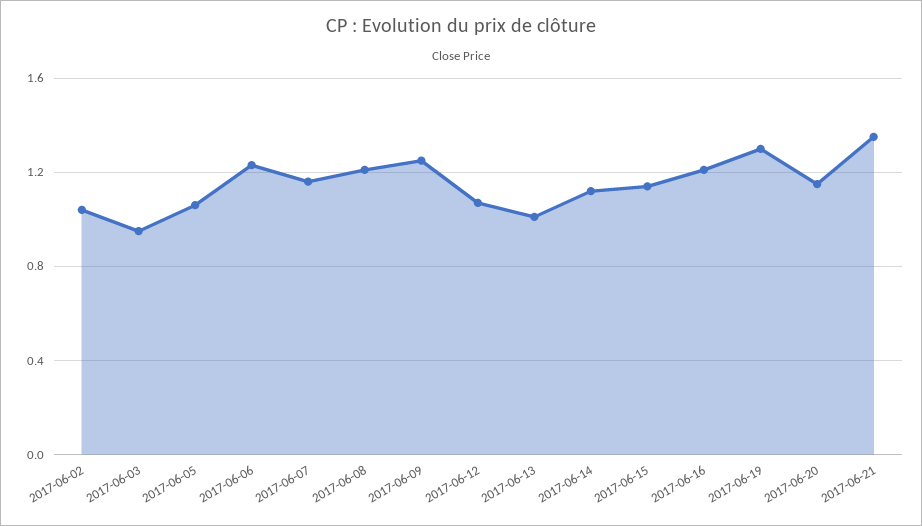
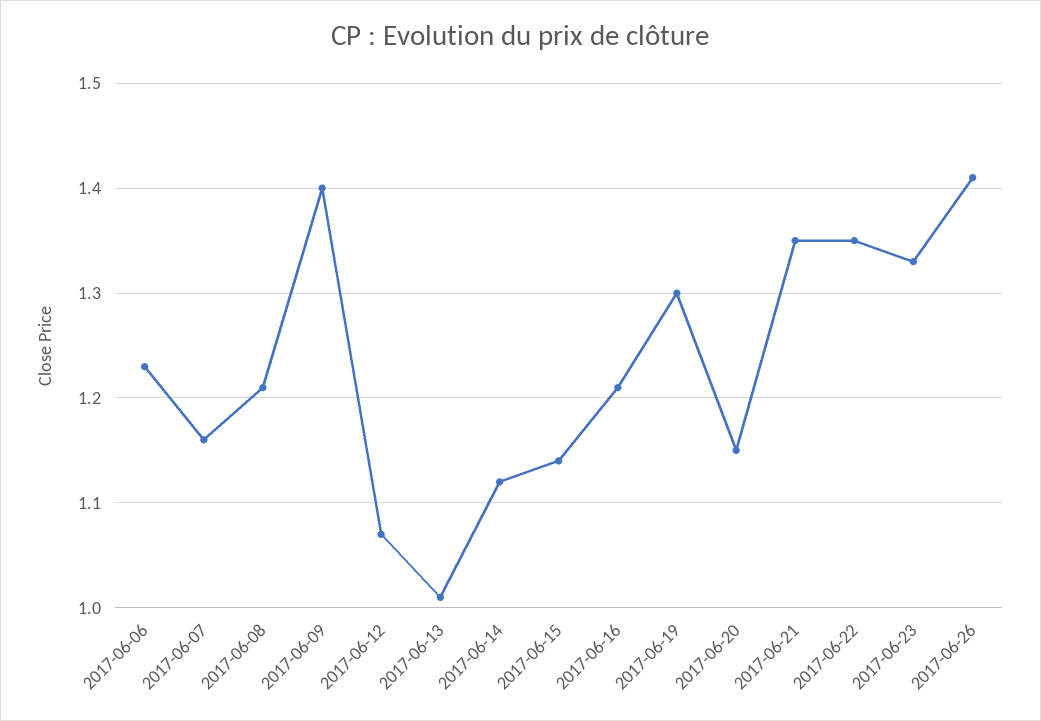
2017-06-02: 1.05 -> none
2017-06-03: 0.95 -> none
2017-06-05: 1.05 -> none
2017-06-09: 1.25 -> 1.4
2017-06-22: none -> 1.35
2017-06-23: none -> 1.33
2017-06-26: none -> 1.41

